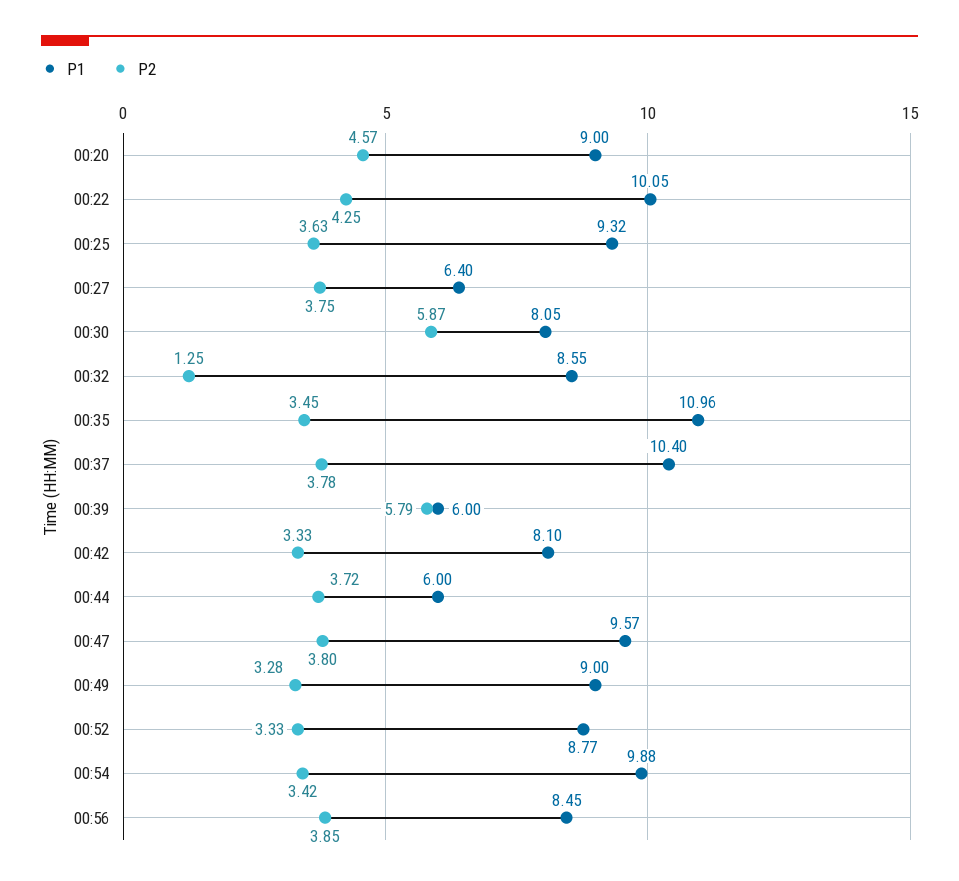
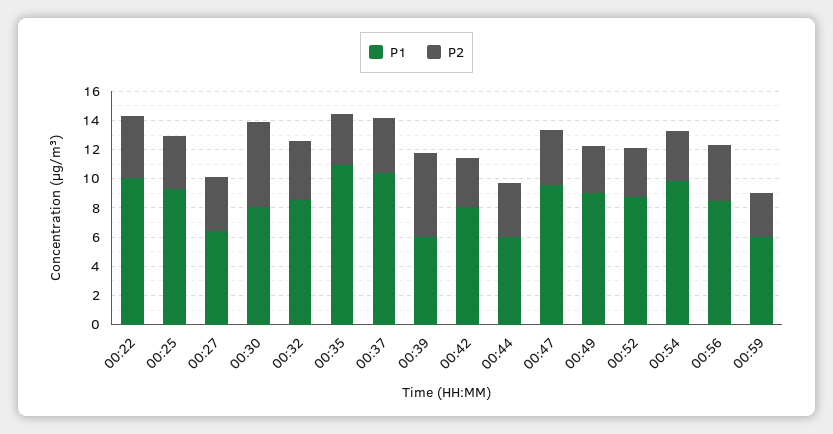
P1, 00:20: 9 -> none
P2, 00:20: 4.57 -> none
P2, 00:32: 1.25 -> 4
P1, 00:59: none -> 6
P2, 00:59: none -> 3

